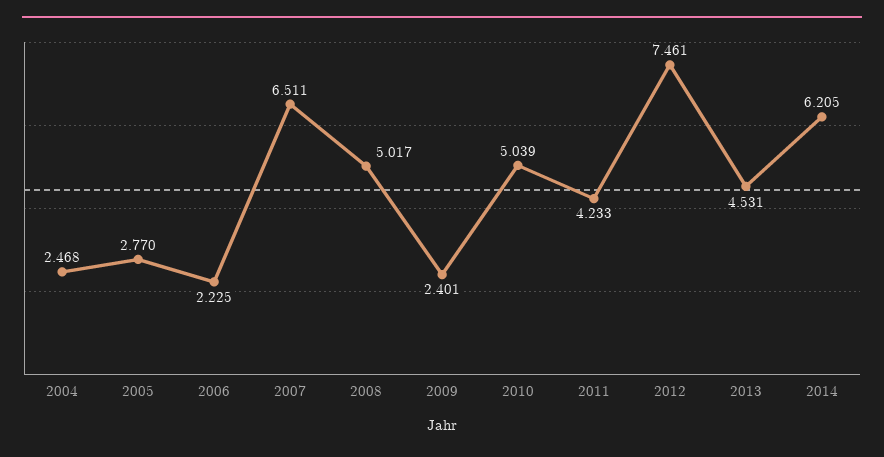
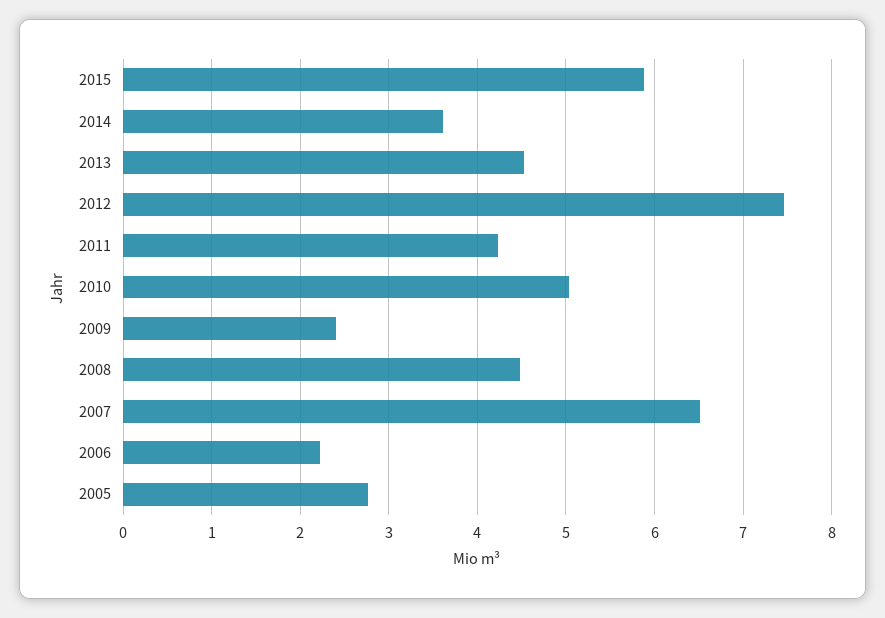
2004: 2.468 -> none
2008: 5.017 -> 4.5
2014: 6.205 -> 3.6
2015: none -> 5.9

